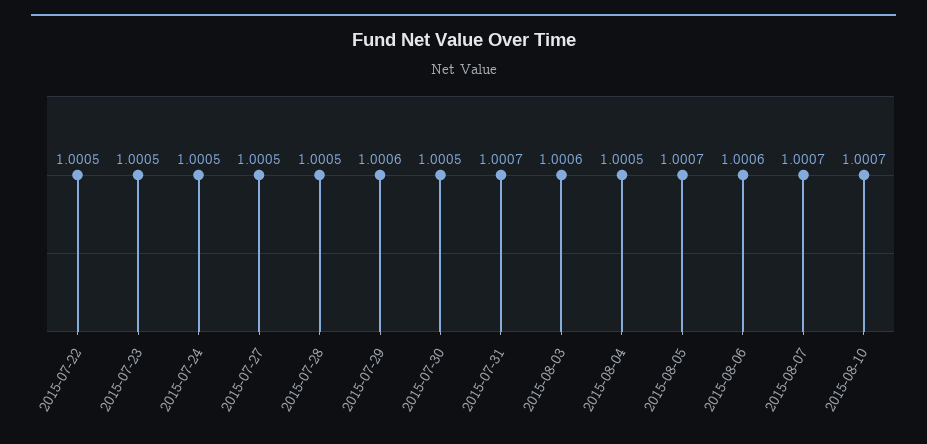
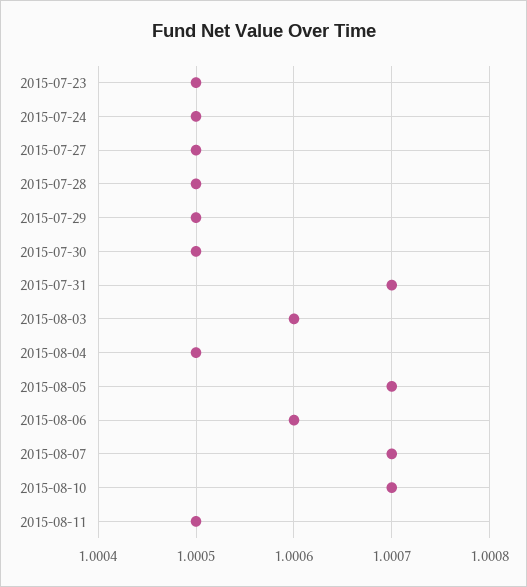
2015-07-22: 1.0005 -> none
2015-07-29: 1.0006 -> 1.0005
2015-08-11: none -> 1.0005

